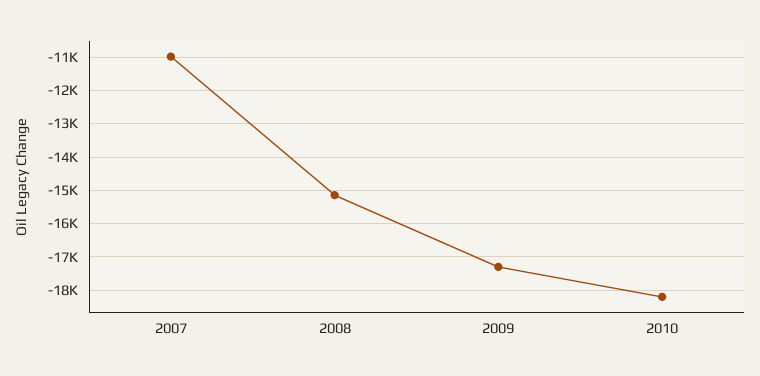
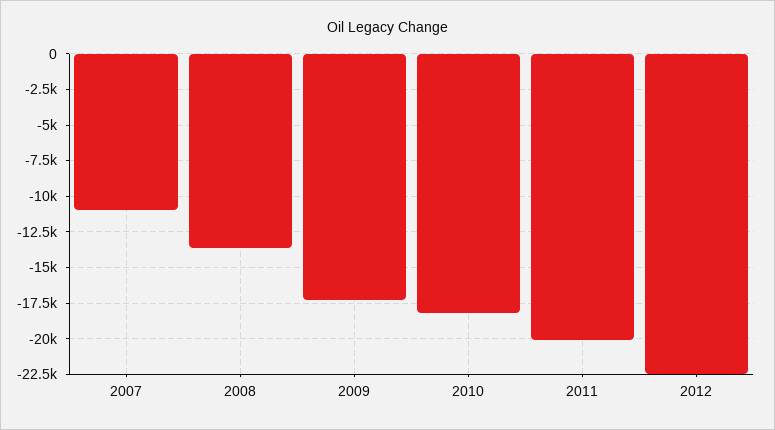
2008: -15200 -> -13500
2011: none -> -20000
2012: none -> -22500

